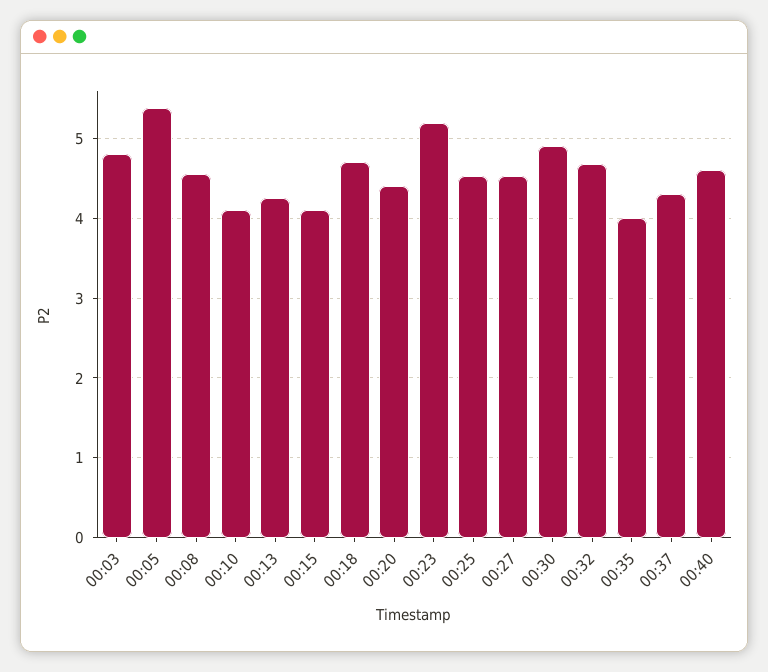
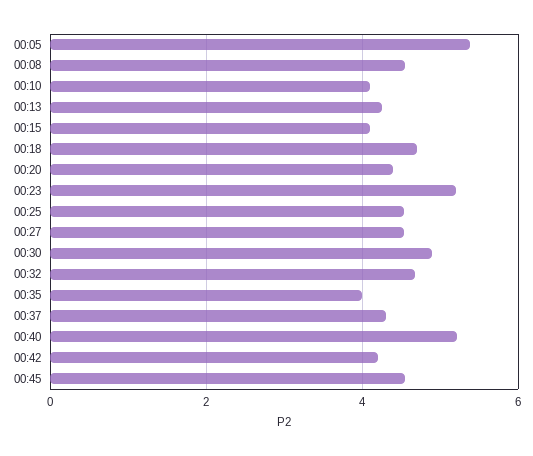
00:03: 4.8 -> none
00:40: 4.6 -> 5.2
00:42: none -> 4.2
00:45: none -> 4.6

